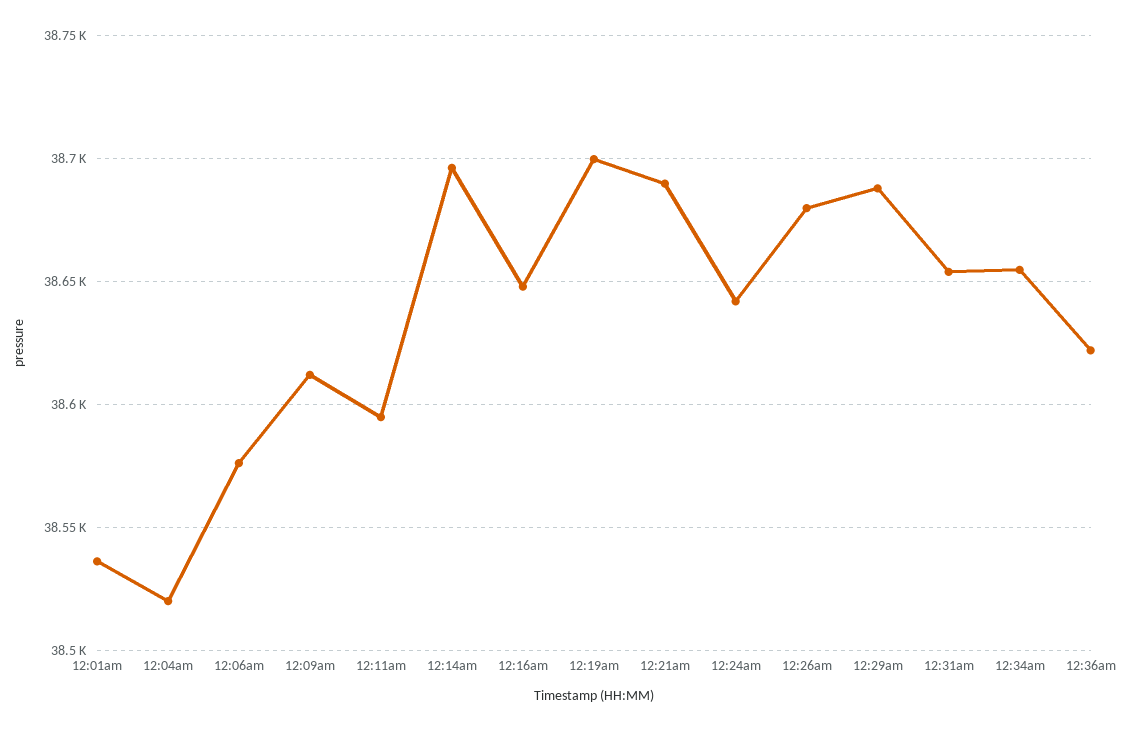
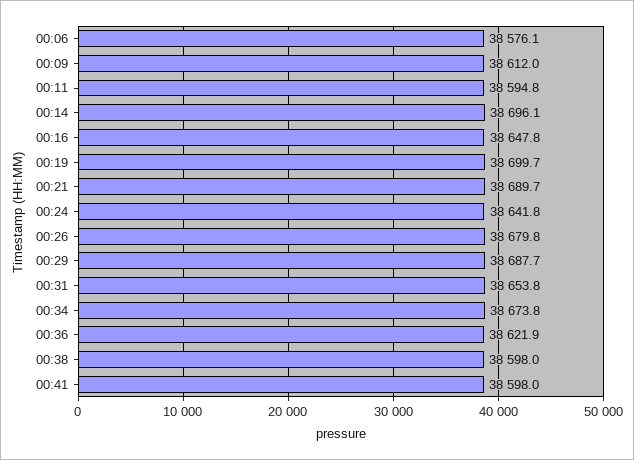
12:01am: 38535 -> none
12:04am: 38520 -> none
12:34am: 38655 -> 38673.8
00:38: none -> 38598
00:41: none -> 38598

